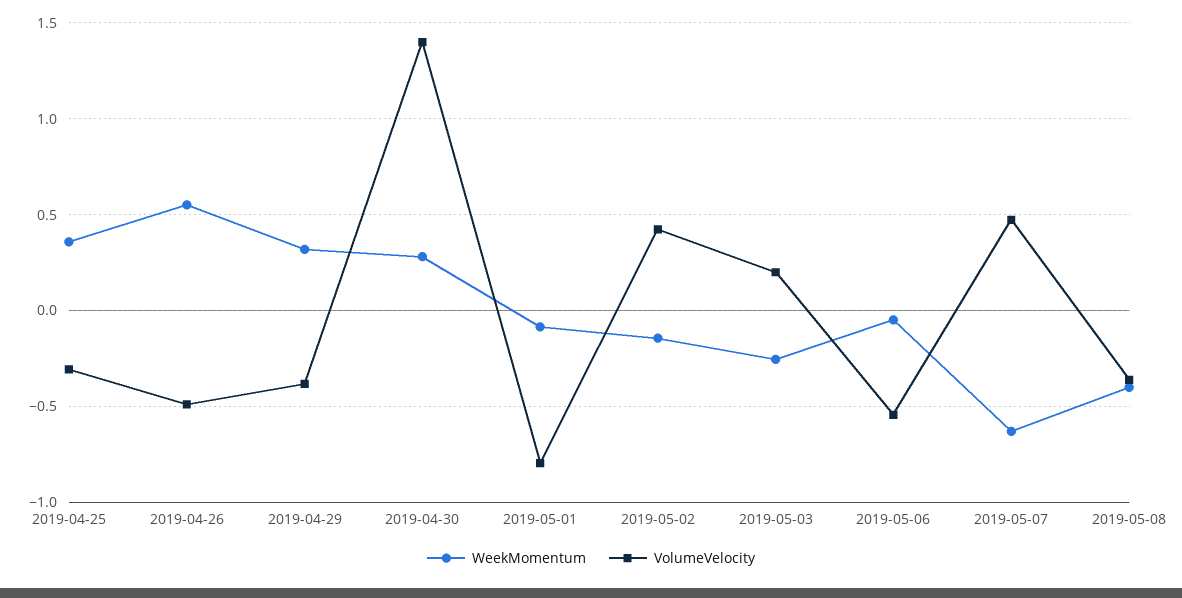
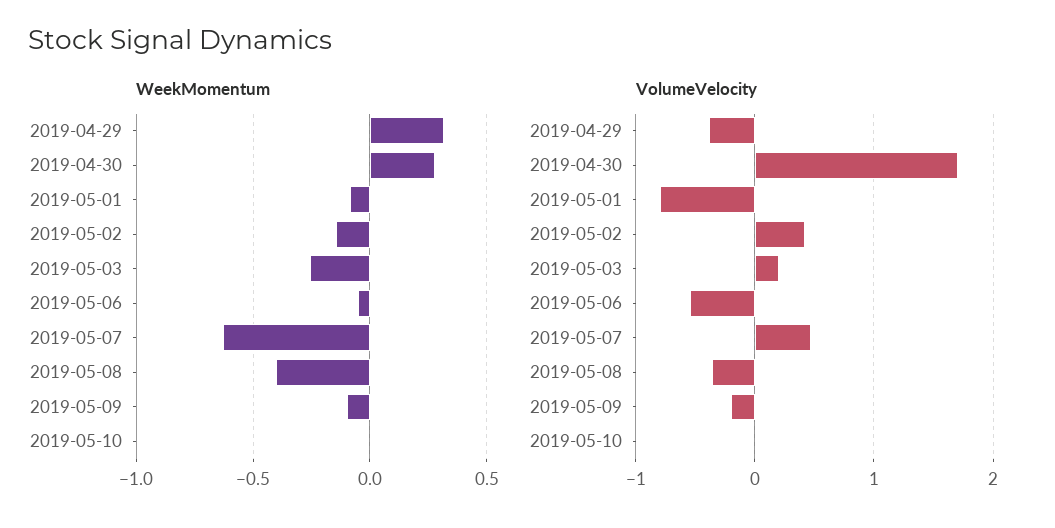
WeekMomentum, 2019-04-25: 0.35 -> none
VolumeVelocity, 2019-04-25: -0.3 -> none
WeekMomentum, 2019-04-26: 0.55 -> none
VolumeVelocity, 2019-04-26: -0.5 -> none
VolumeVelocity, 2019-04-30: 1.4 -> 1.7
WeekMomentum, 2019-05-09: none -> -0.1
WeekMomentum, 2019-05-10: none -> 0
VolumeVelocity, 2019-05-09: none -> -0.2
VolumeVelocity, 2019-05-10: none -> 0

